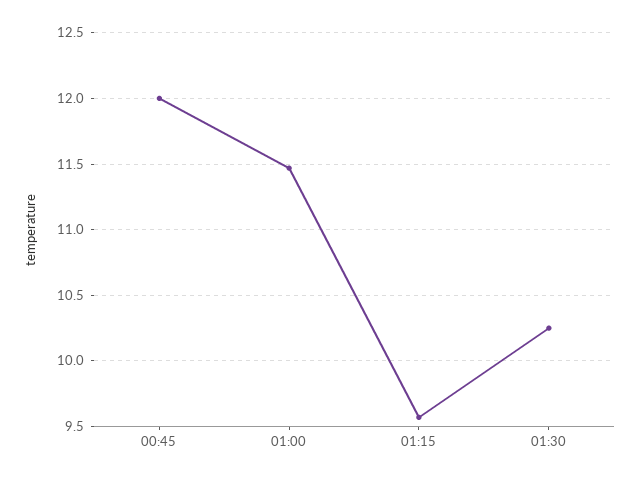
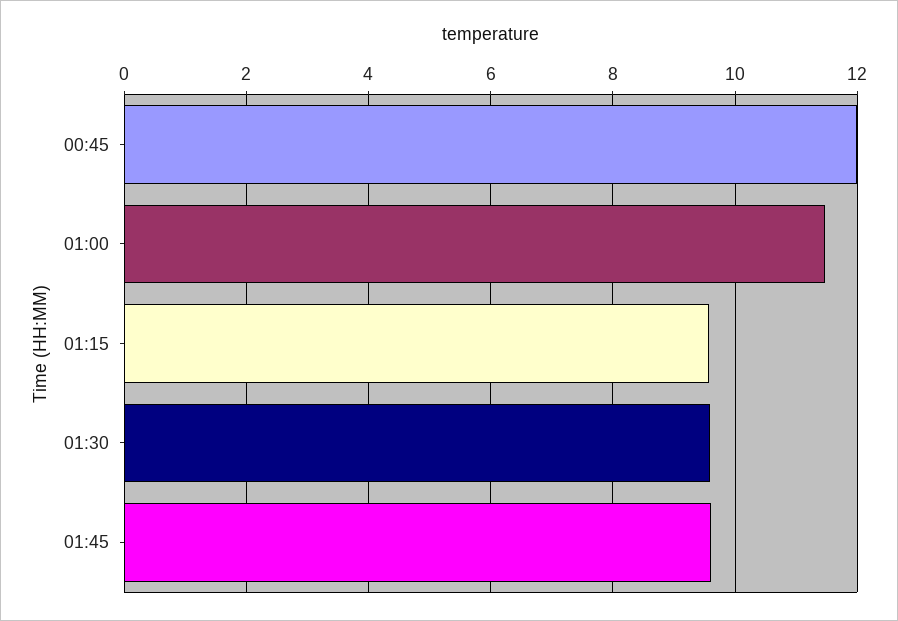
01:30: 10.25 -> 9.6
01:45: none -> 9.6

